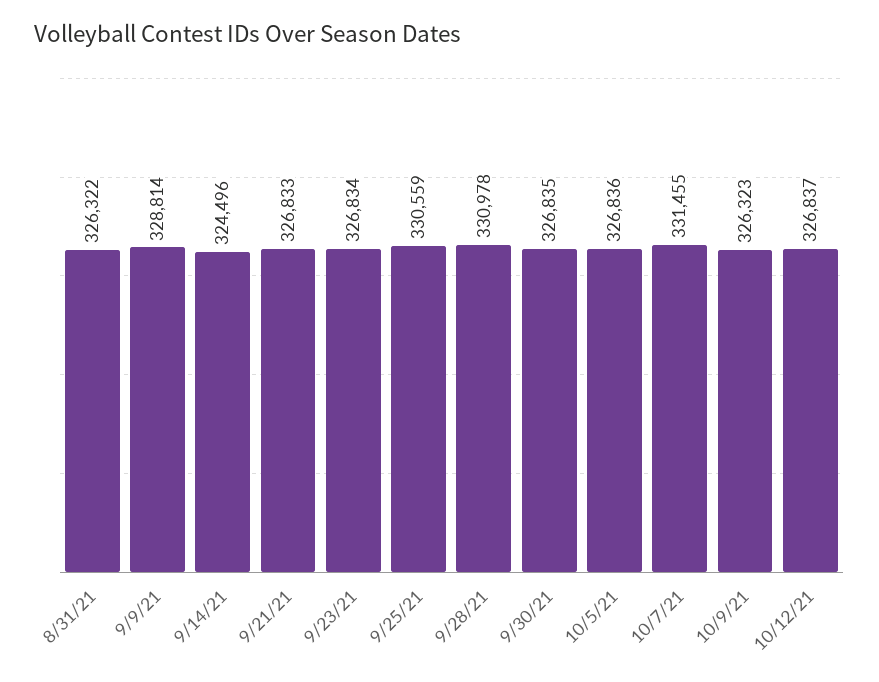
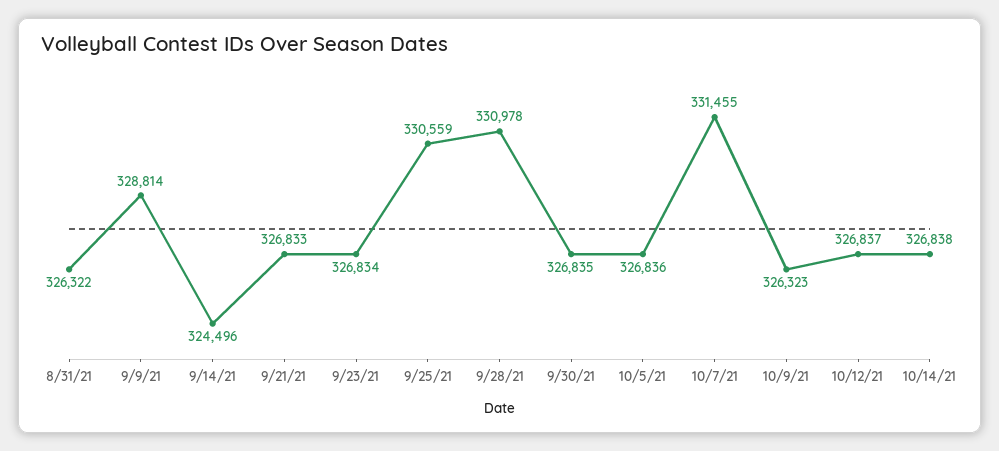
10/14/21: none -> 326838

